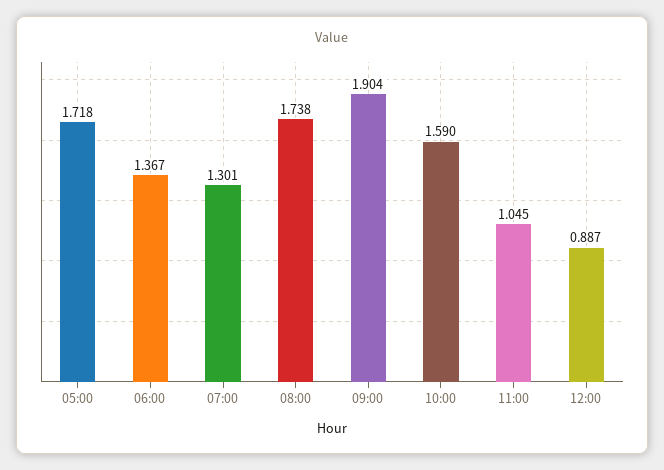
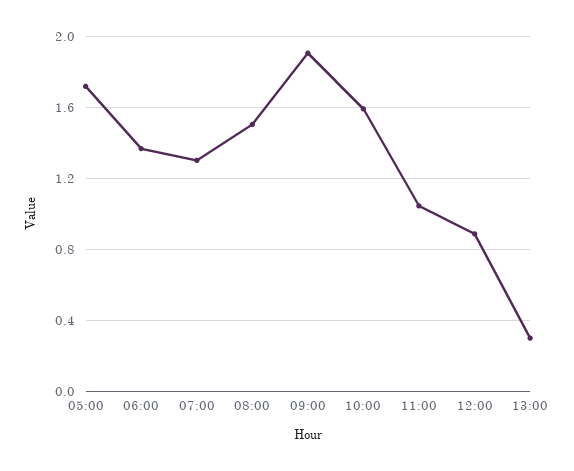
08:00: 1.738 -> 1.5
13:00: none -> 0.3

